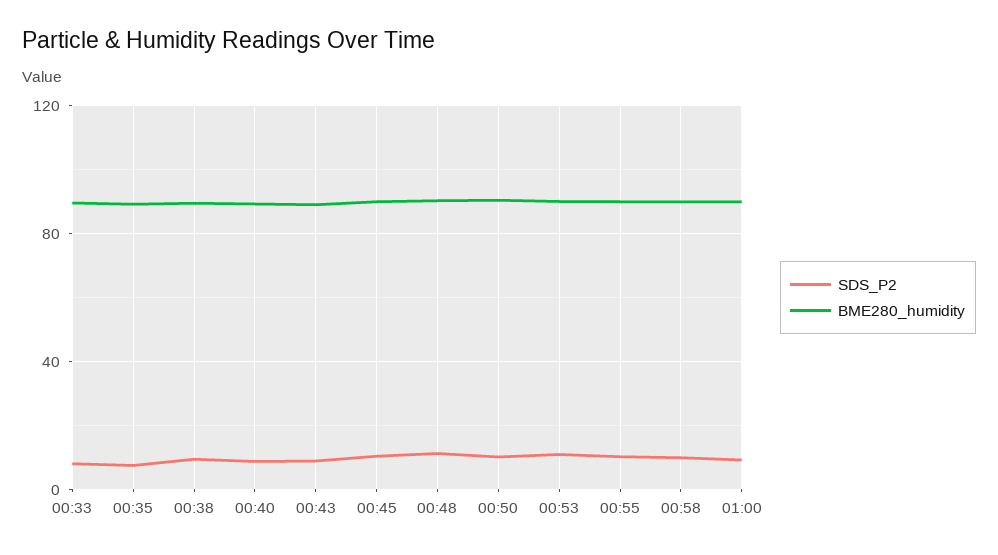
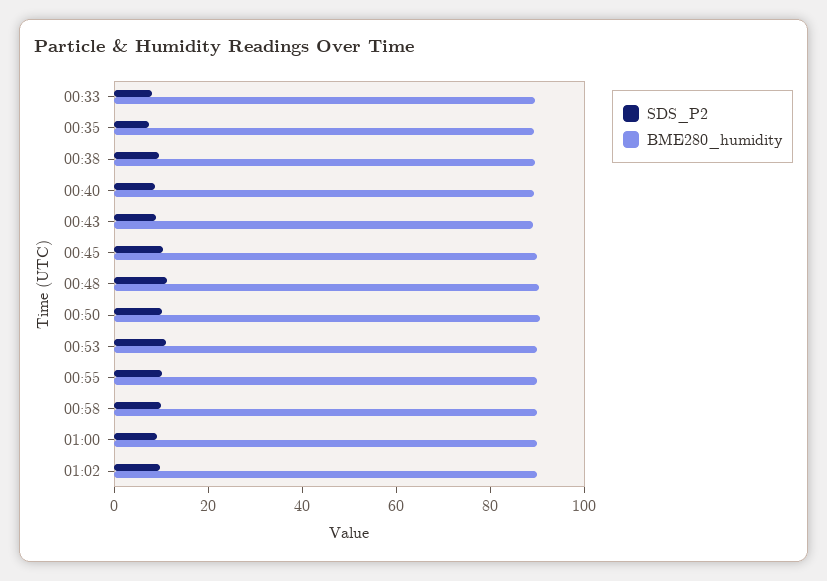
SDS_P2, 01:02: none -> 10
BME280_humidity, 01:02: none -> 90

